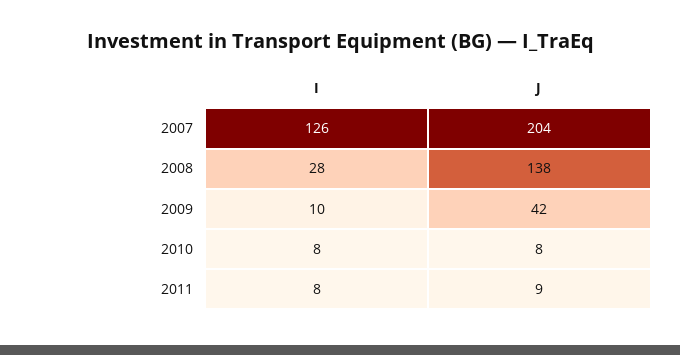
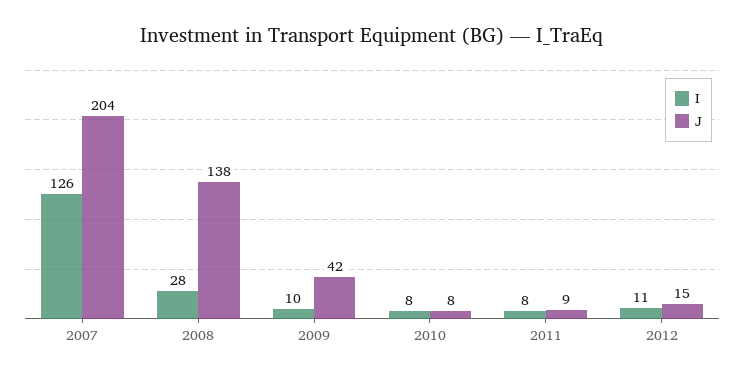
I, 2012: none -> 11
J, 2012: none -> 15

